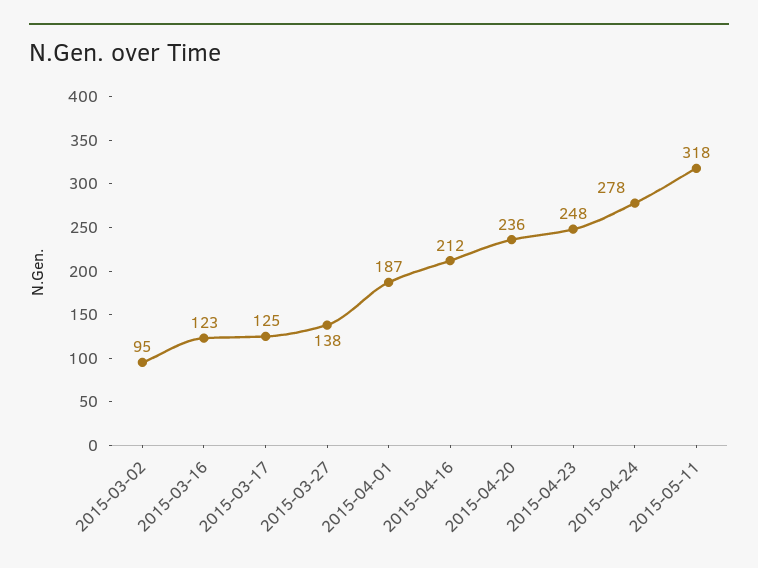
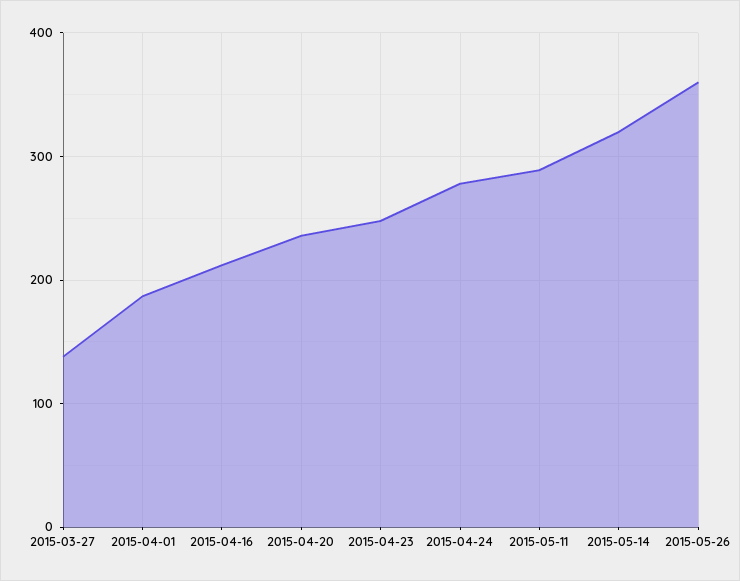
2015-03-02: 95 -> none
2015-03-16: 123 -> none
2015-03-17: 125 -> none
2015-05-11: 318 -> 290
2015-05-14: none -> 320
2015-05-26: none -> 360

